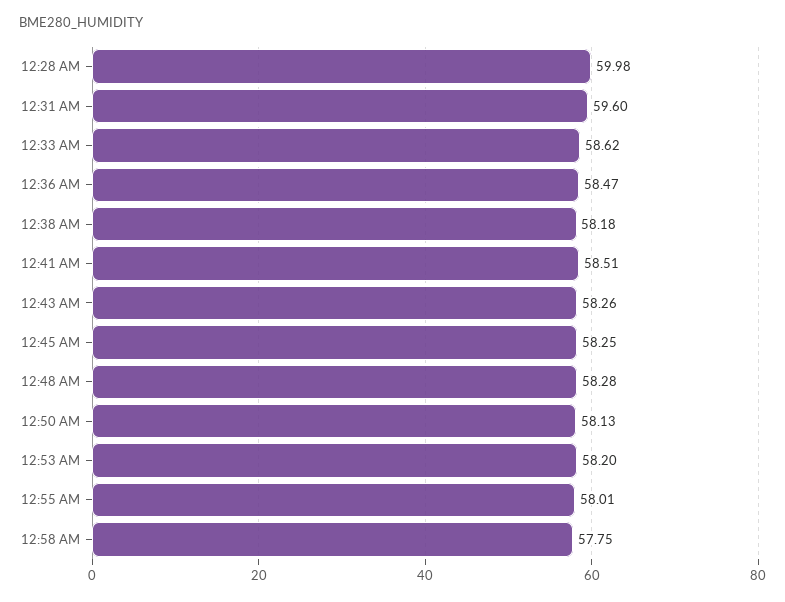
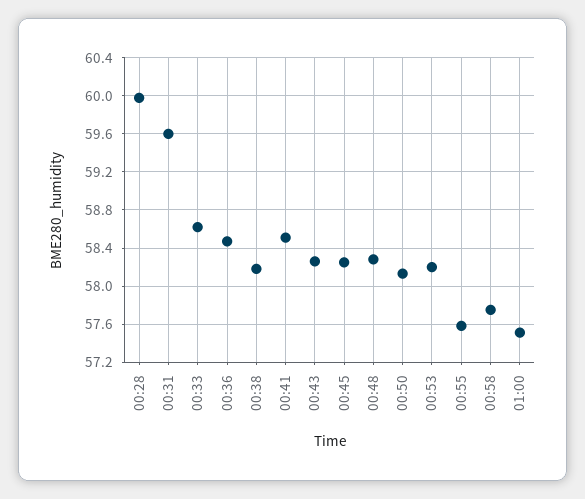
12:55 AM: 58.01 -> 57.6
01:00: none -> 57.5

